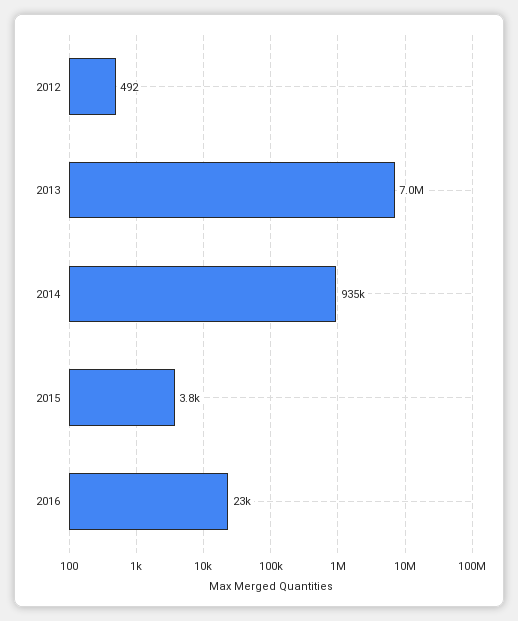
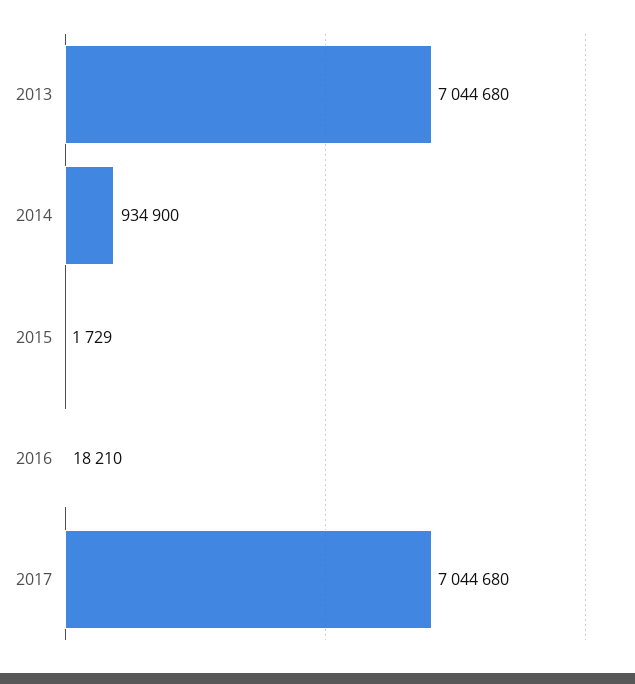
2012: 492 -> none
2015: 3800 -> 1729
2016: 23000 -> 18210
2017: none -> 7044680

